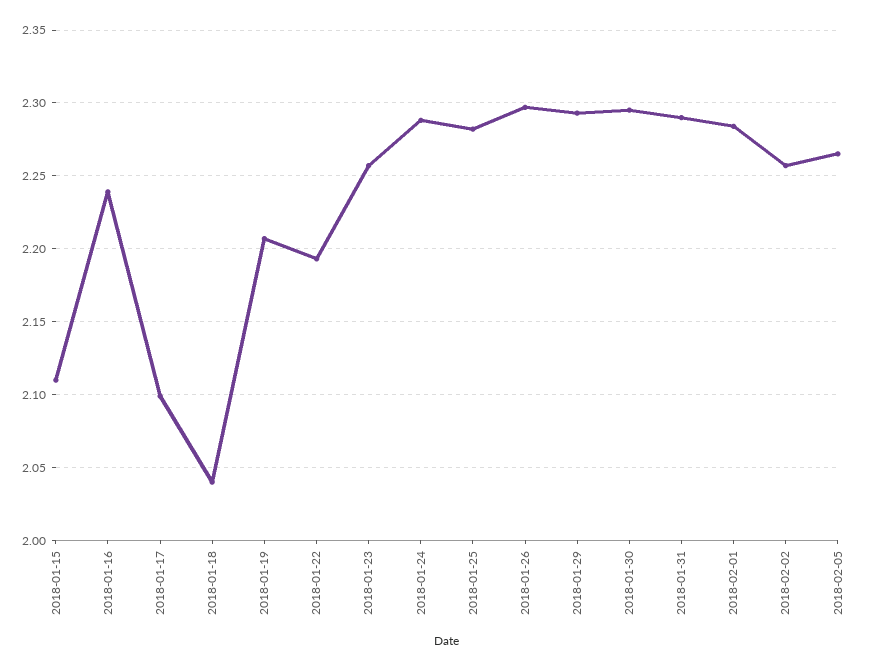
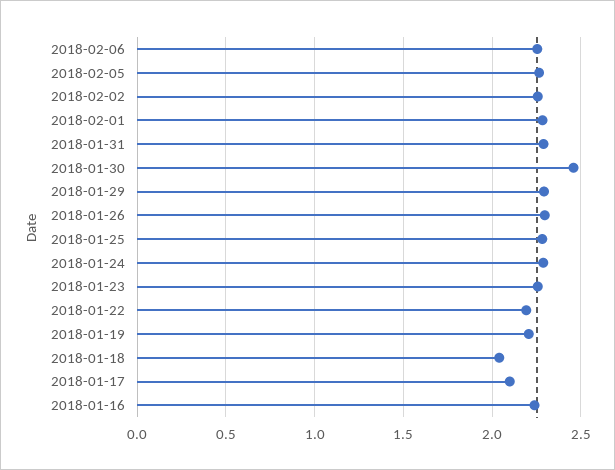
2018-01-15: 2.11 -> none
2018-01-30: 2.295 -> 2.45
2018-02-06: none -> 2.25

